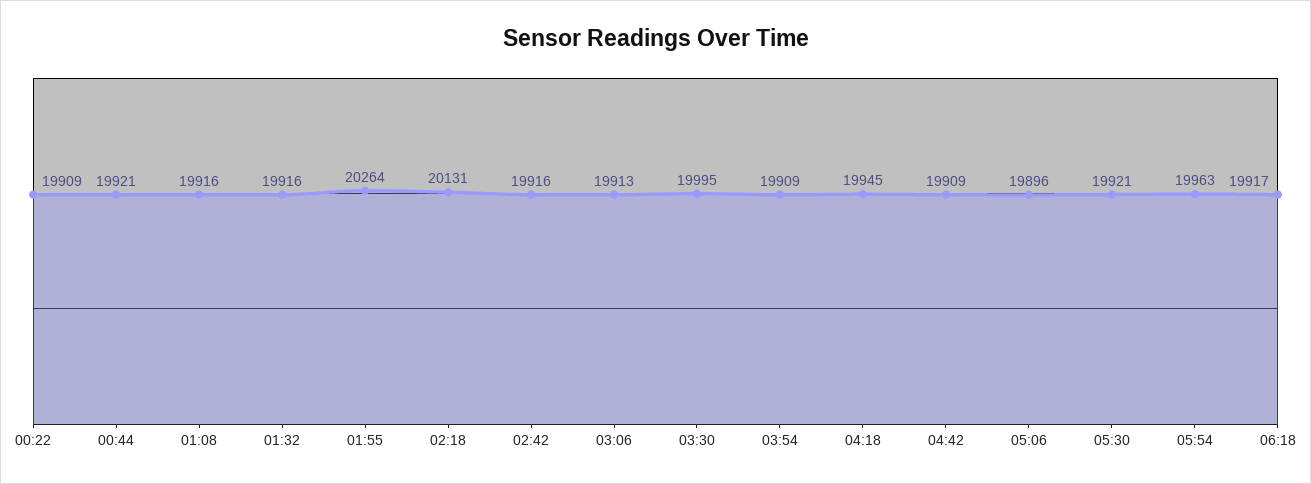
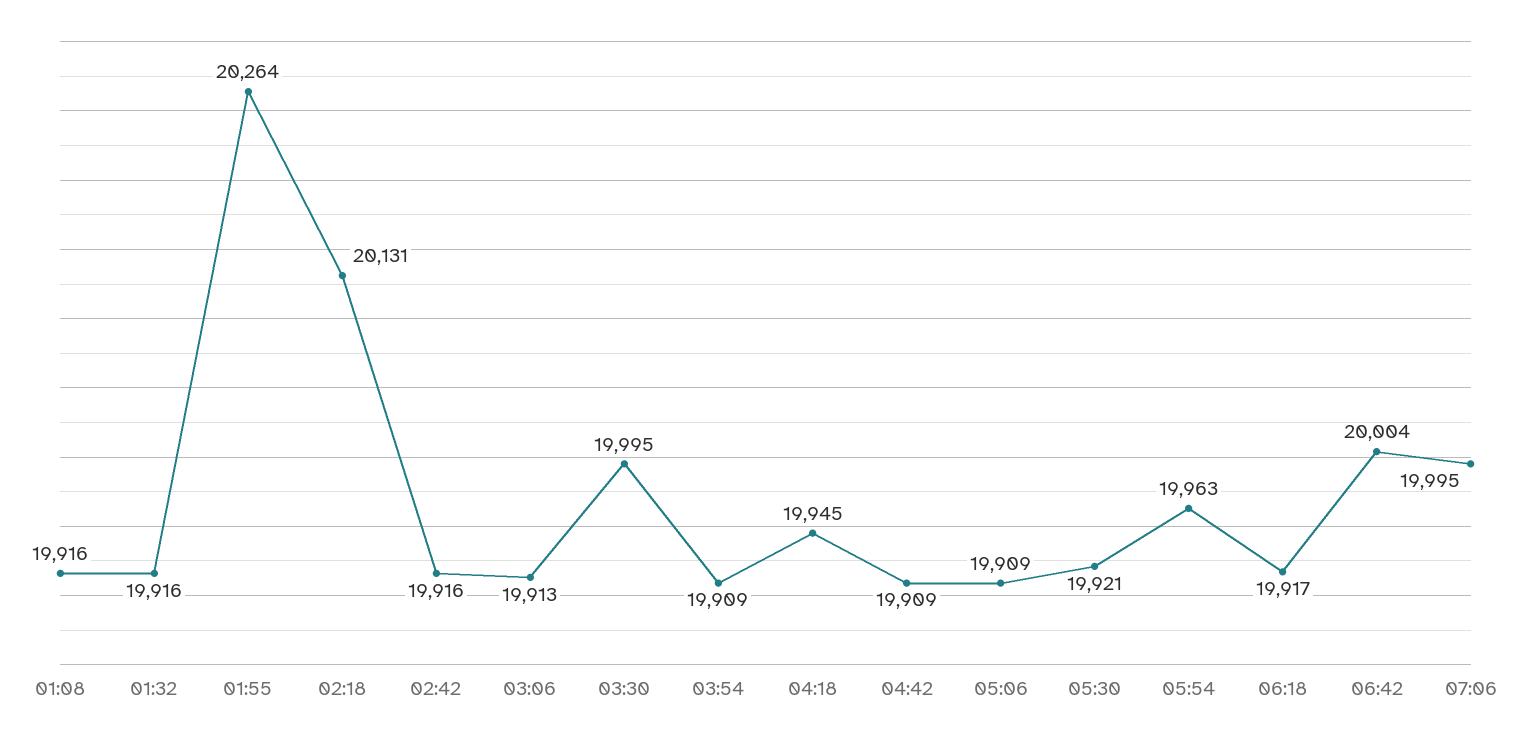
00:22: 19909 -> none
00:44: 19921 -> none
05:06: 19896 -> 19909
06:42: none -> 20004
07:06: none -> 19995

